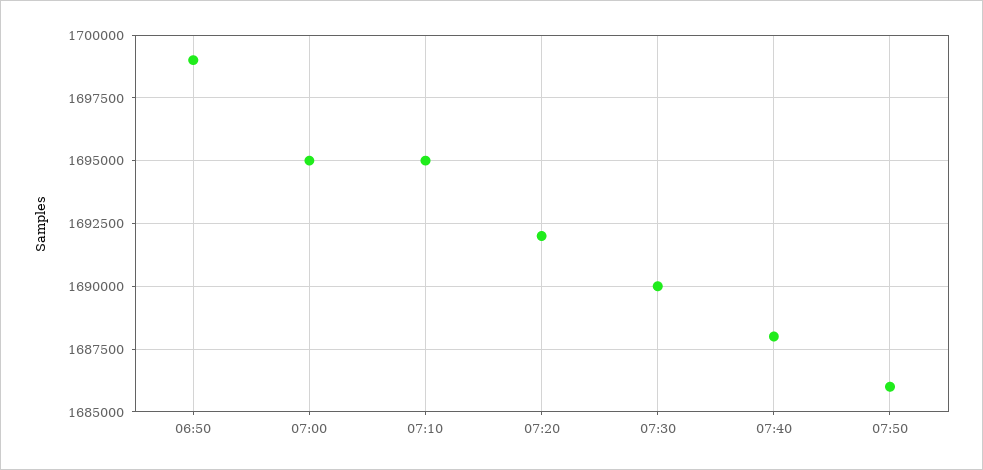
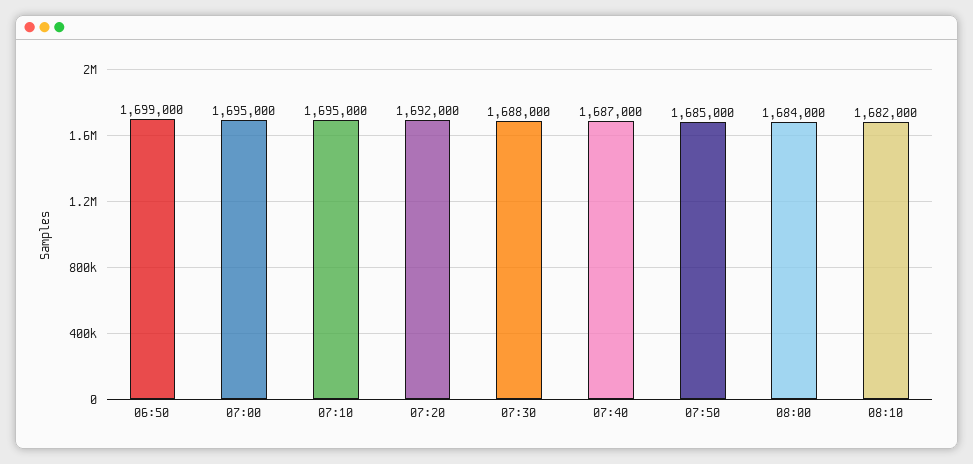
07:30: 1690000 -> 1688000
07:40: 1688000 -> 1687000
07:50: 1686000 -> 1685000
08:00: none -> 1684000
08:10: none -> 1682000

